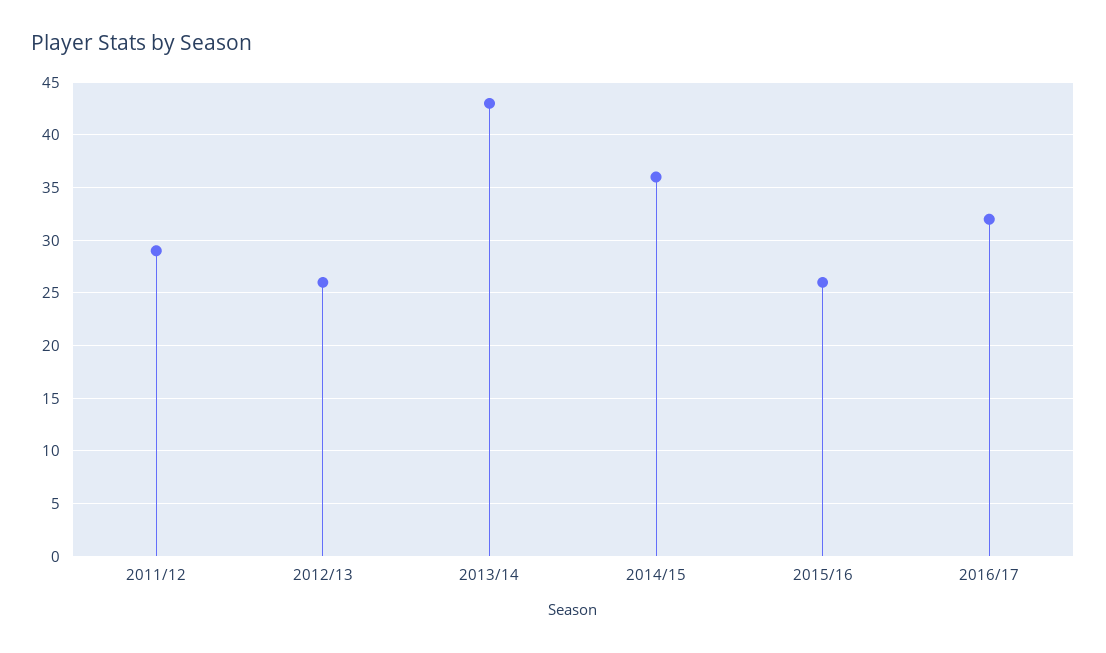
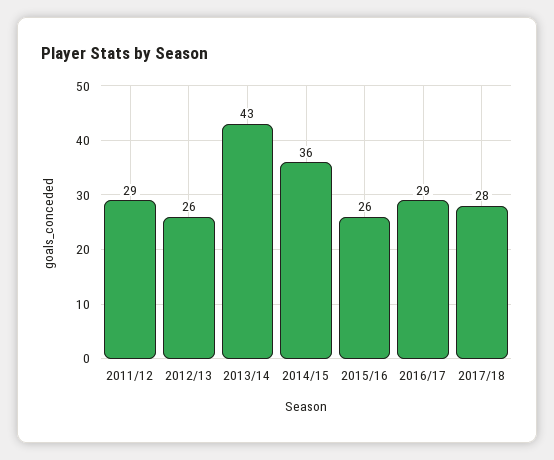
2016/17: 32 -> 29
2017/18: none -> 28

